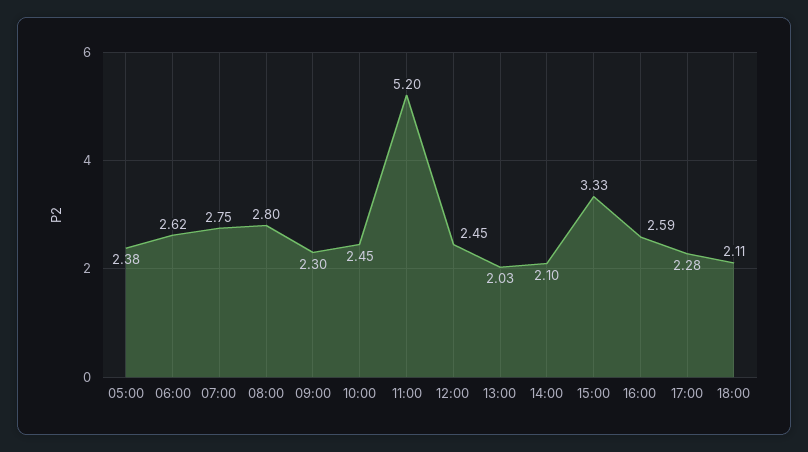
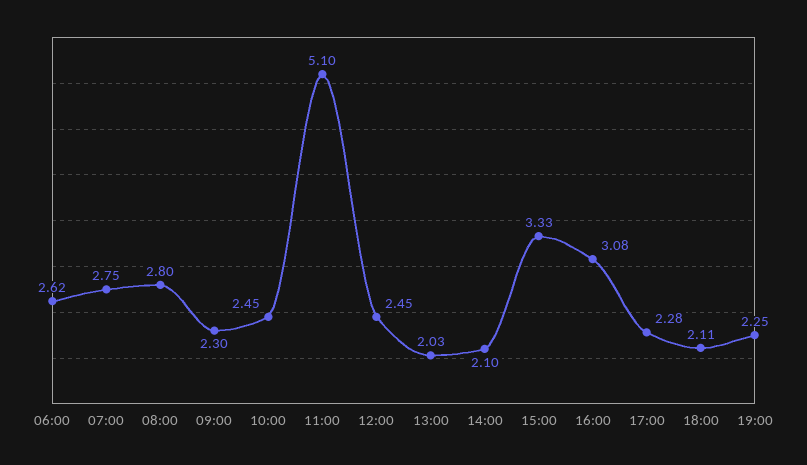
05:00: 2.38 -> none
11:00: 5.2 -> 5.1
16:00: 2.59 -> 3.08
19:00: none -> 2.25

